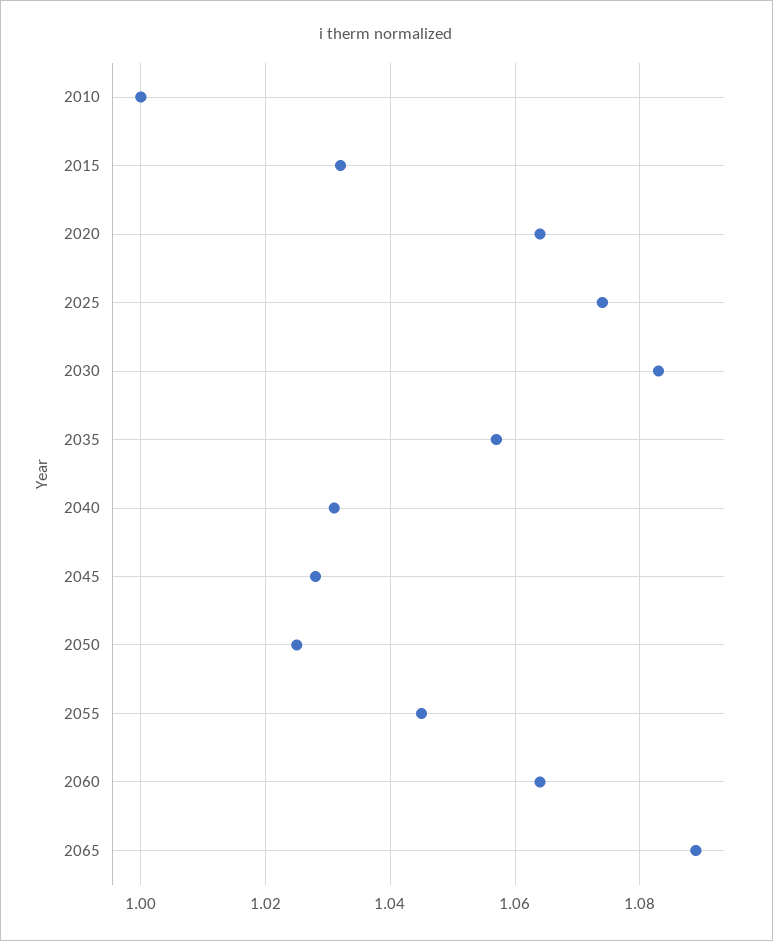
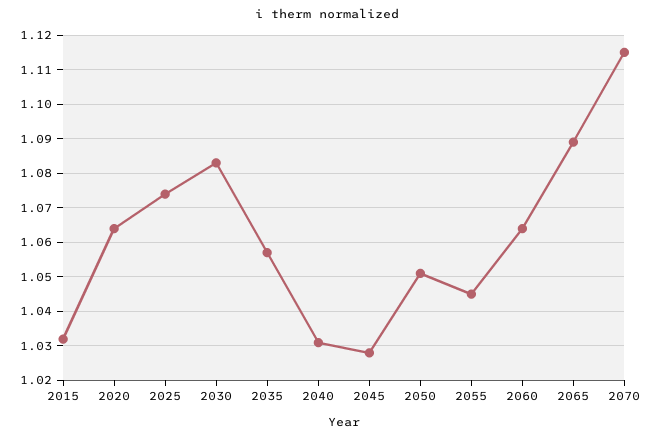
2010: 1 -> none
2050: 1.025 -> 1.05
2070: none -> 1.115

